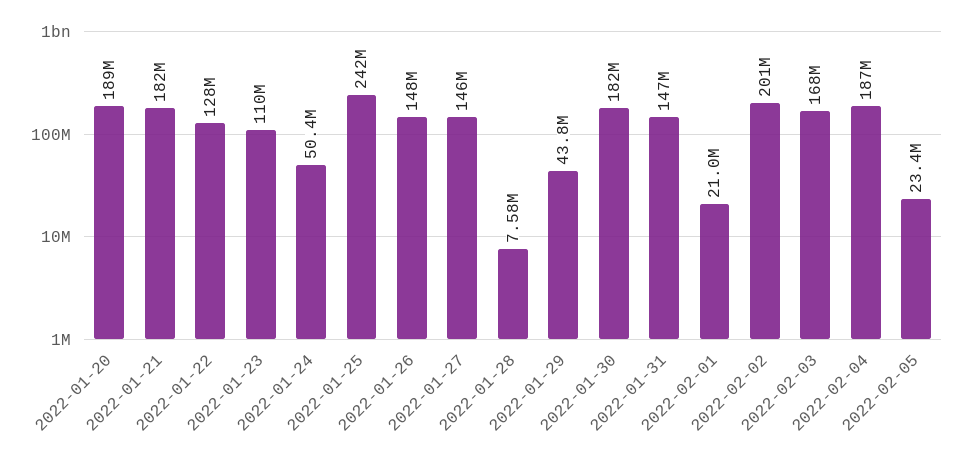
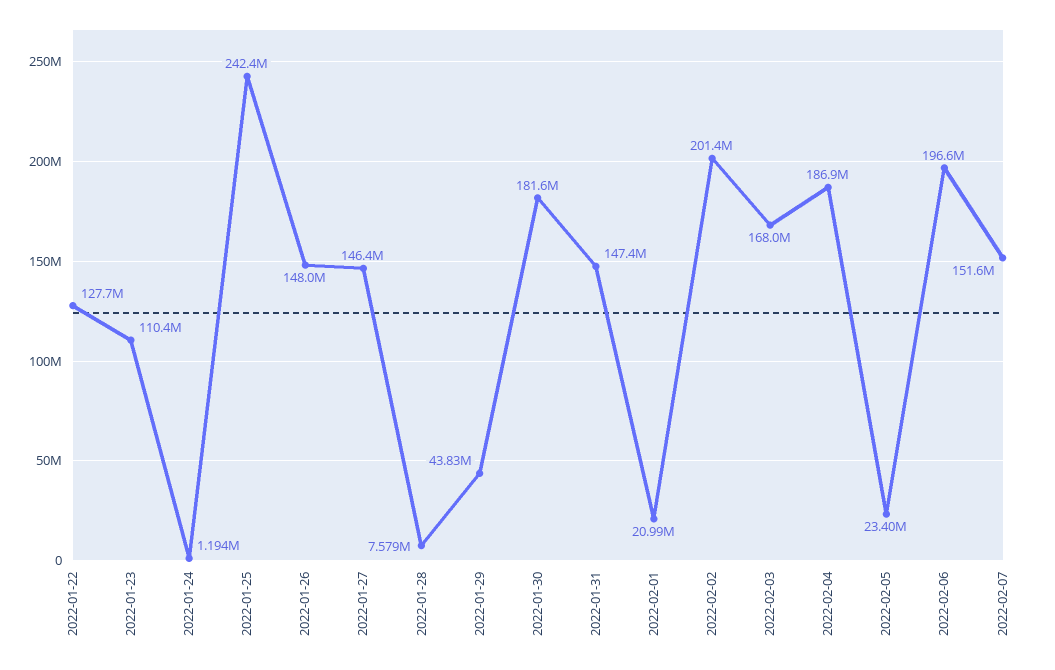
2022-01-20: 189000000 -> none
2022-01-21: 182000000 -> none
2022-01-24: 50400000 -> 1194000
2022-02-06: none -> 196600000
2022-02-07: none -> 151600000

